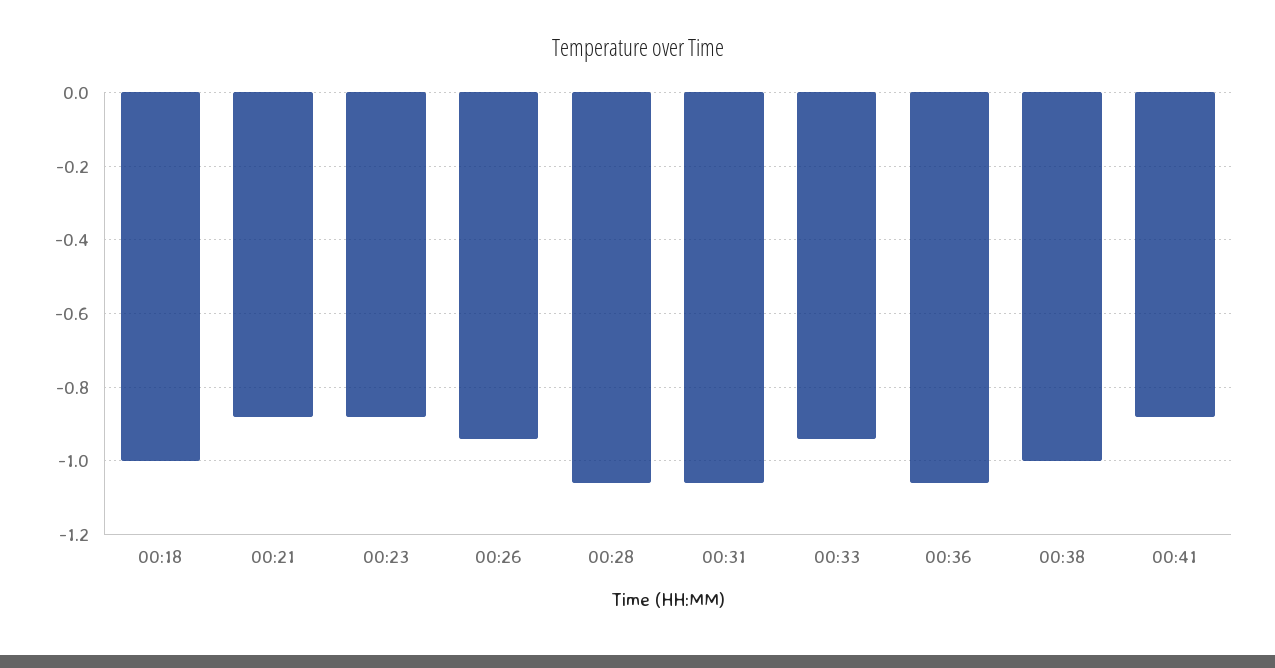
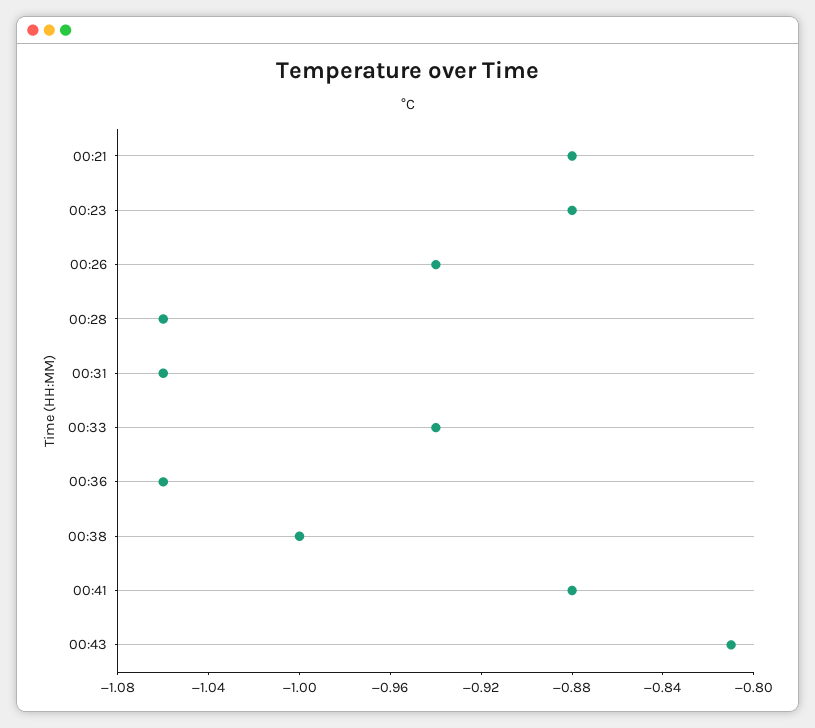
00:18: -1 -> none
00:43: none -> -0.81

